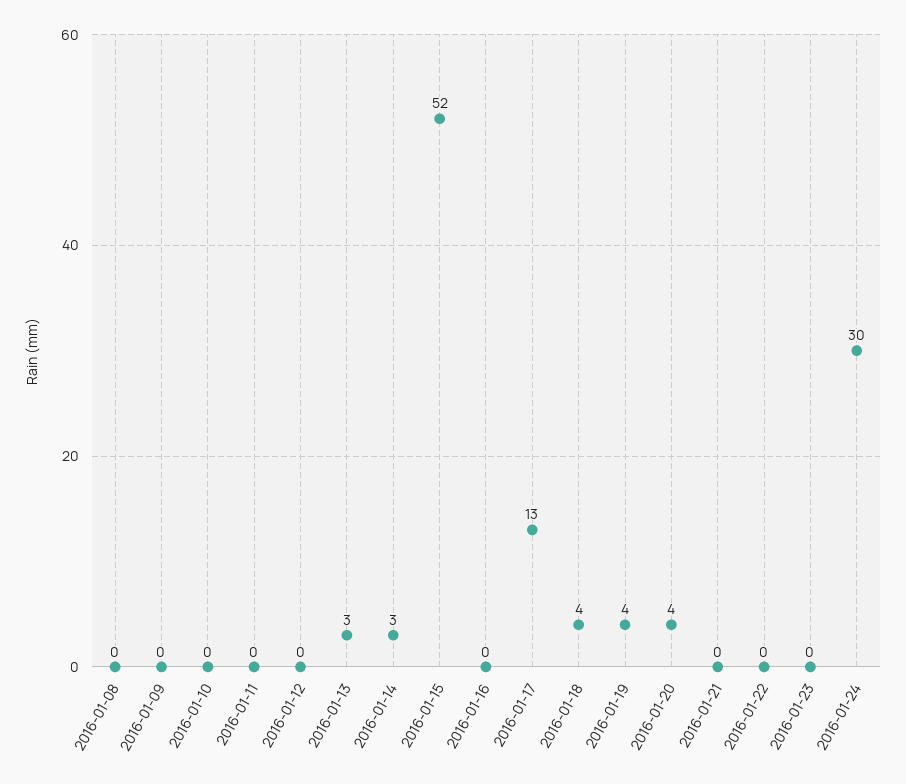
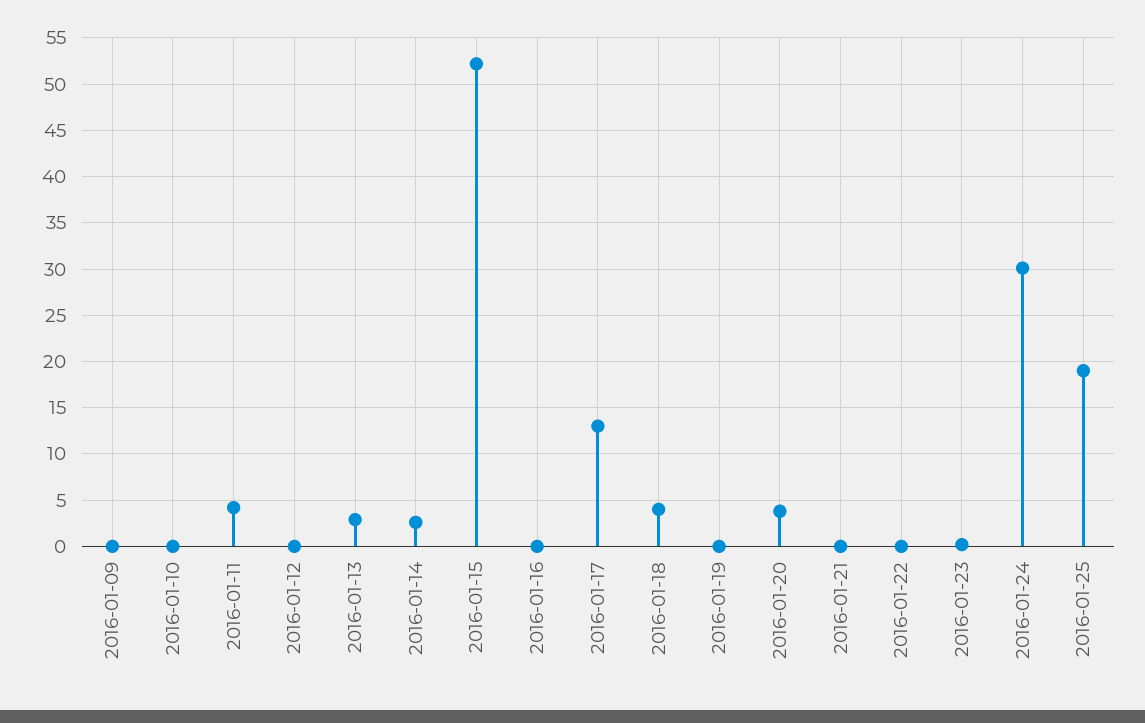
2016-01-08: 0 -> none
2016-01-11: 0 -> 4
2016-01-19: 4 -> 0
2016-01-25: none -> 19

